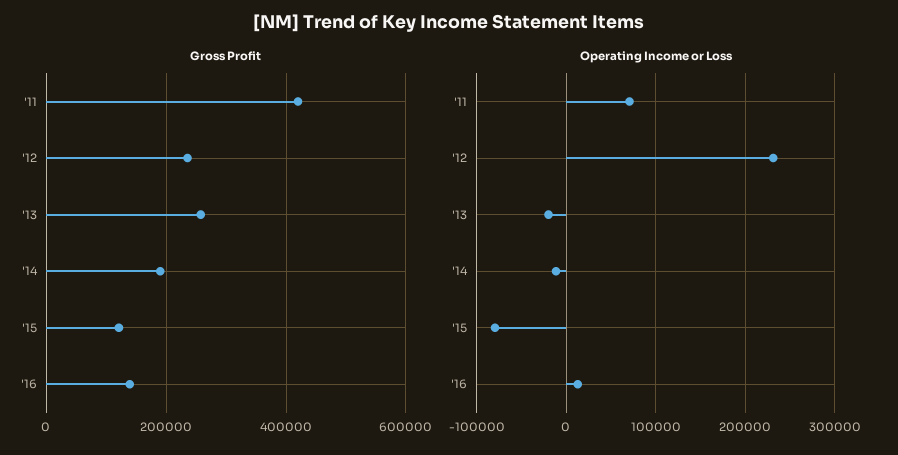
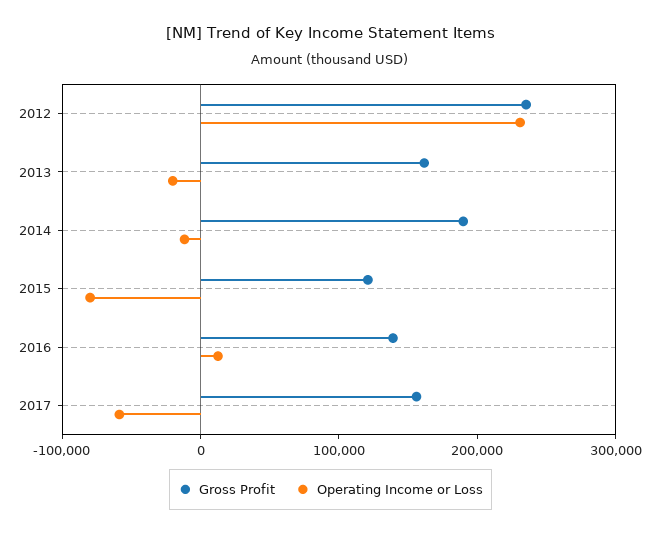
Gross Profit, '11: 420000 -> none
Gross Profit, '13: 260000 -> 160000
Operating Income or Loss, '11: 70000 -> none
Gross Profit, 2017: none -> 160000
Operating Income or Loss, 2017: none -> -60000

